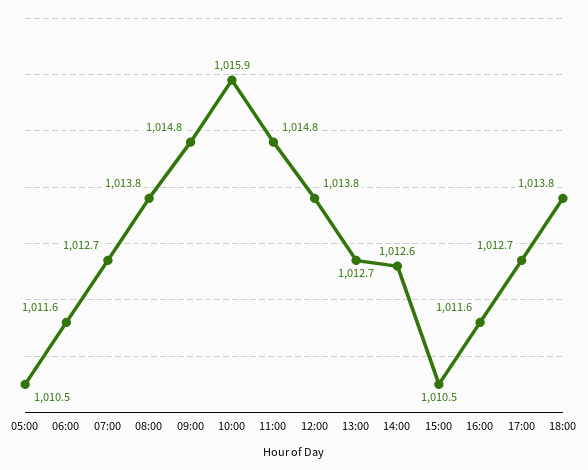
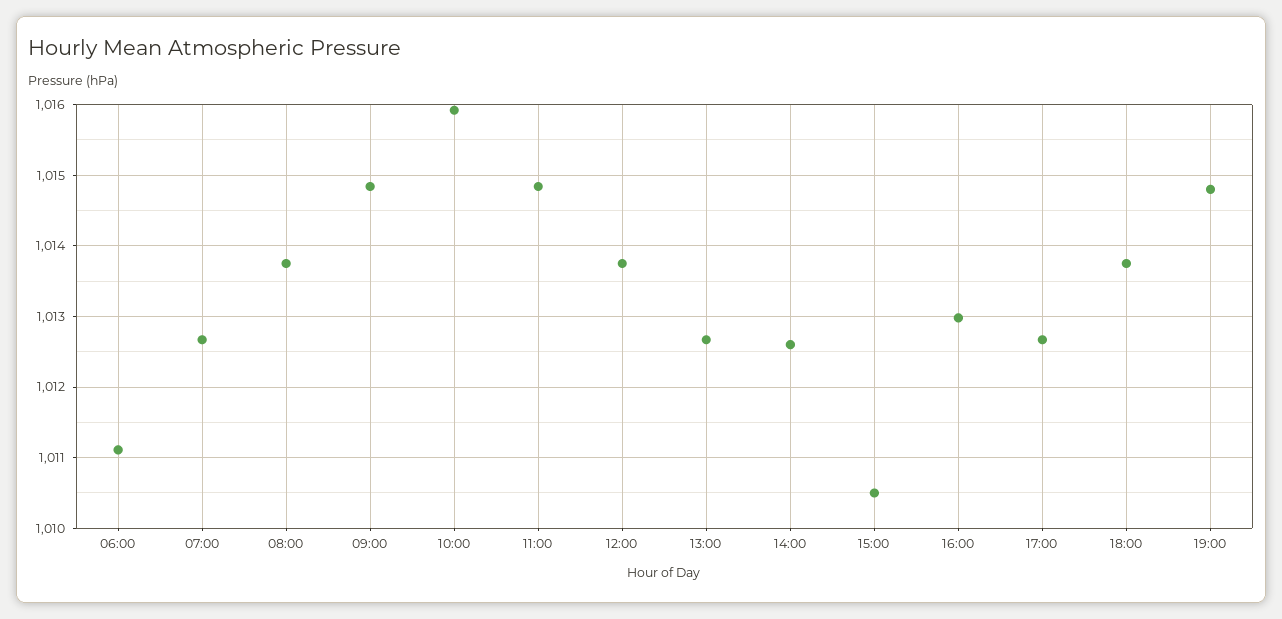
05:00: 1010.5 -> none
06:00: 1011.6 -> 1011.1
16:00: 1011.6 -> 1013
19:00: none -> 1014.8

